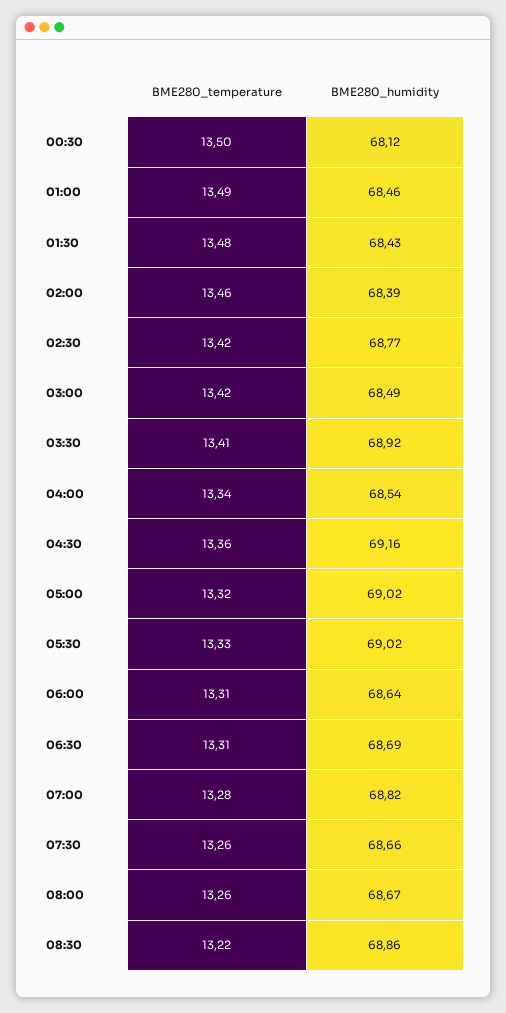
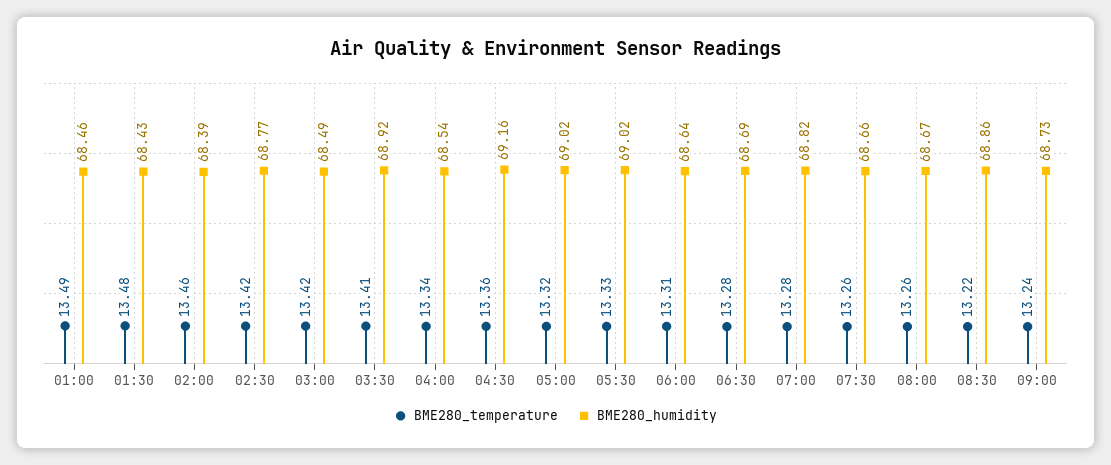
BME280_temperature, 00:30: 13.5 -> none
BME280_humidity, 00:30: 68.12 -> none
BME280_temperature, 06:30: 13.31 -> 13.28
BME280_temperature, 09:00: none -> 13.24
BME280_humidity, 09:00: none -> 68.73

